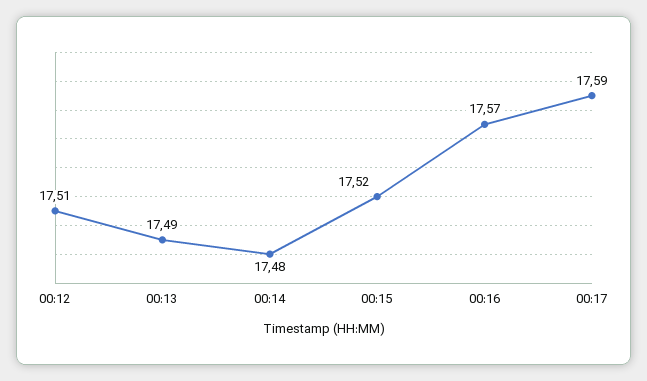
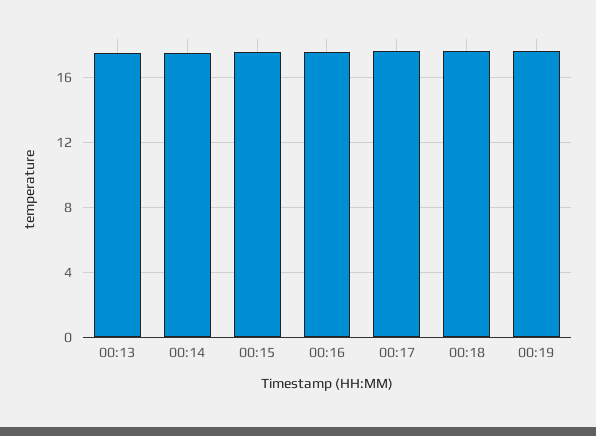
00:12: 17.51 -> none
00:18: none -> 17.5
00:19: none -> 17.5

